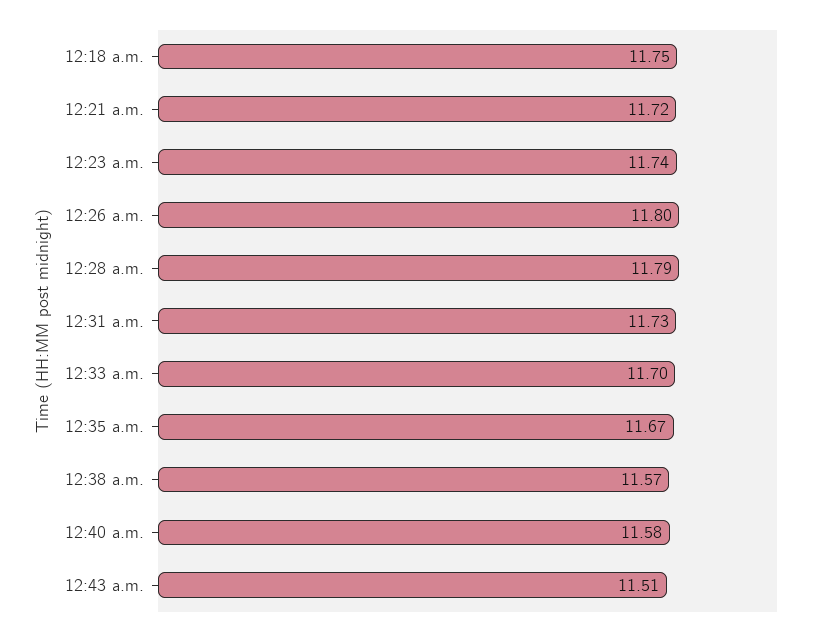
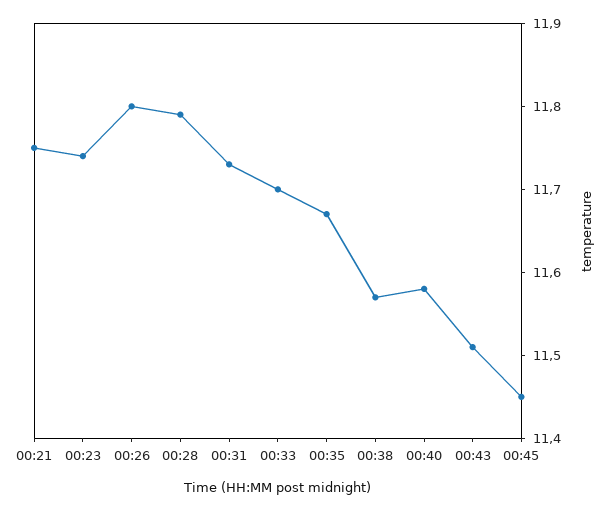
12:18 a.m.: 11.75 -> none
12:21 a.m.: 11.72 -> 11.75
00:45: none -> 11.45

